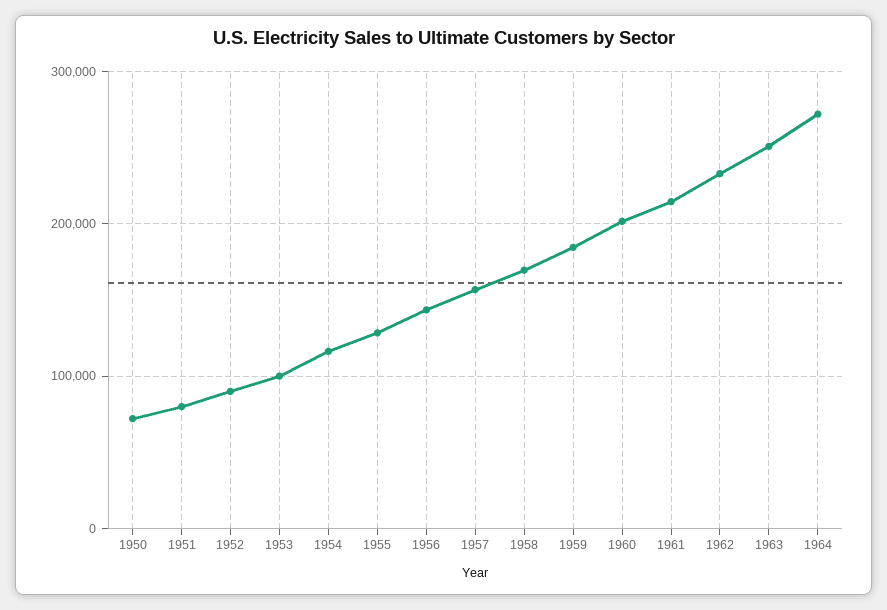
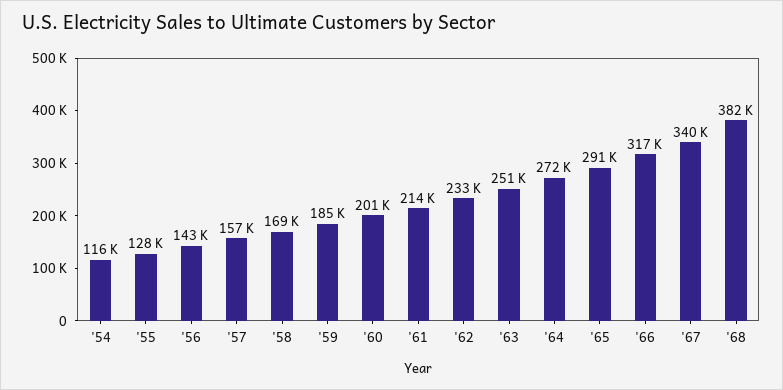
1950: 70000 -> none
1951: 80000 -> none
1952: 90000 -> none
1953: 100000 -> none
'65: none -> 291000
'66: none -> 317000
'67: none -> 340000
'68: none -> 382000

